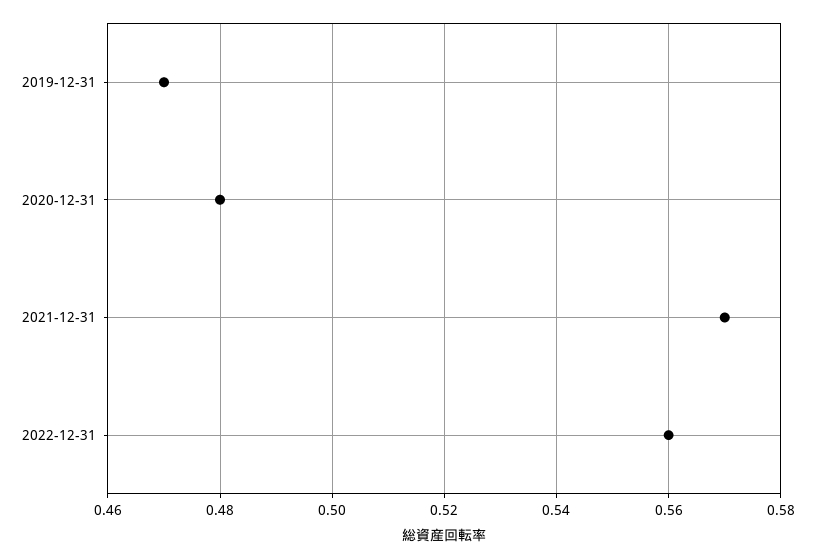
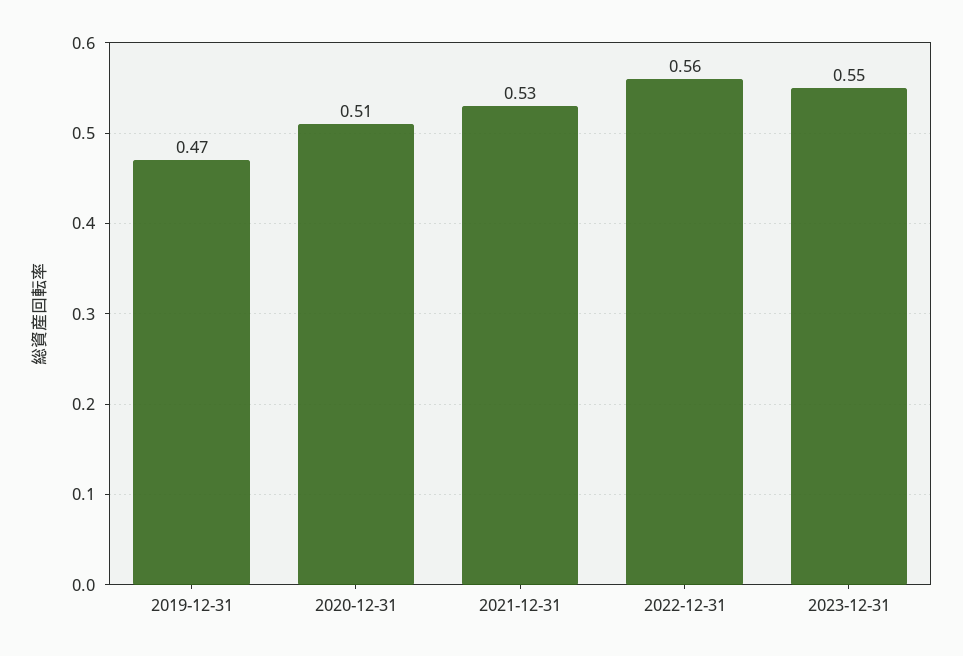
2020-12-31: 0.48 -> 0.51
2021-12-31: 0.57 -> 0.53
2023-12-31: none -> 0.55

